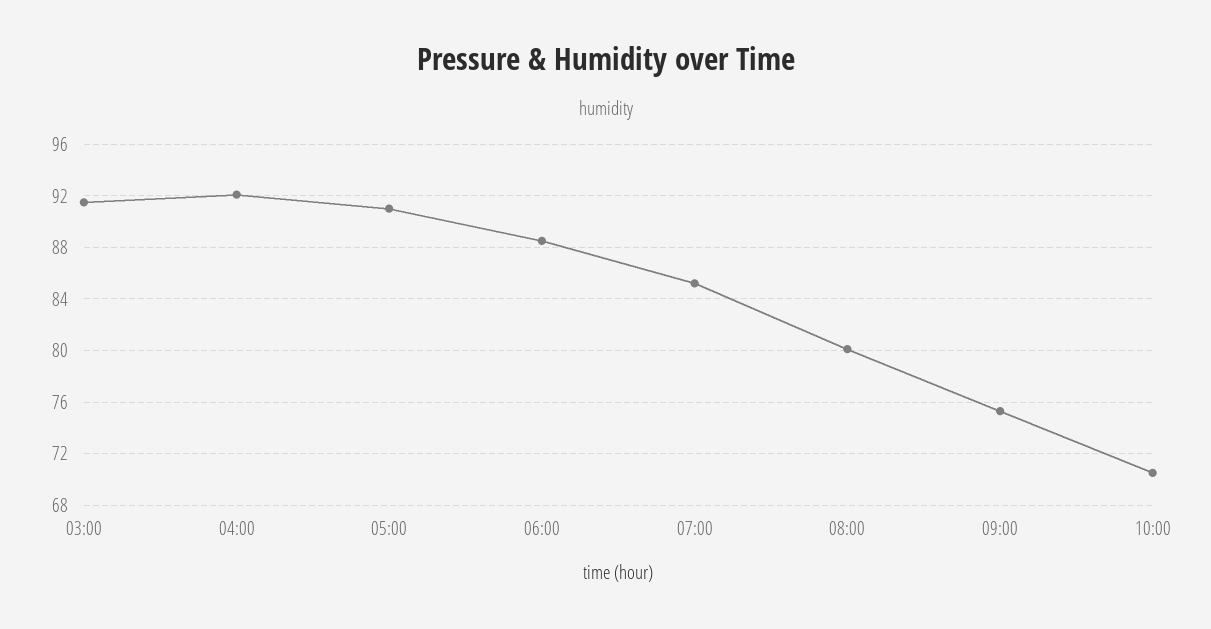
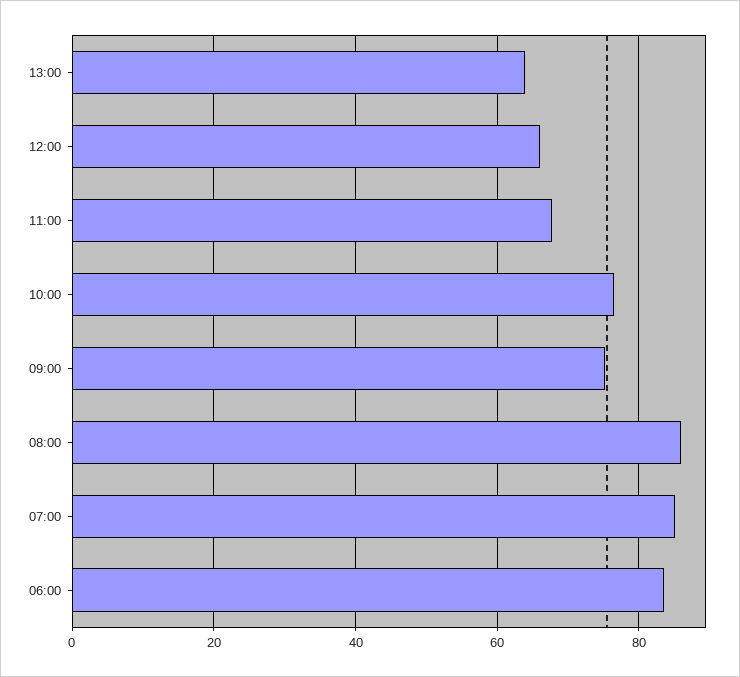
03:00: 91.5 -> none
04:00: 92 -> none
05:00: 91 -> none
06:00: 88.5 -> 84
08:00: 80 -> 86
10:00: 70.5 -> 76
13:00: none -> 64
12:00: none -> 66
11:00: none -> 68

